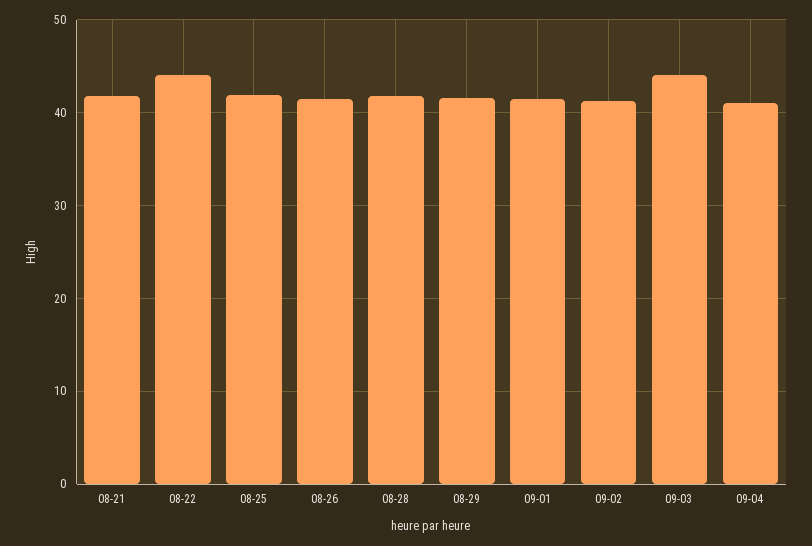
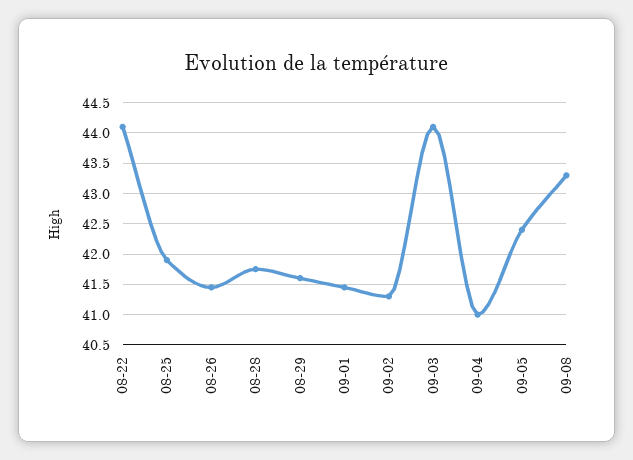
08-21: 42 -> none
09-05: none -> 42.4
09-08: none -> 43.3

